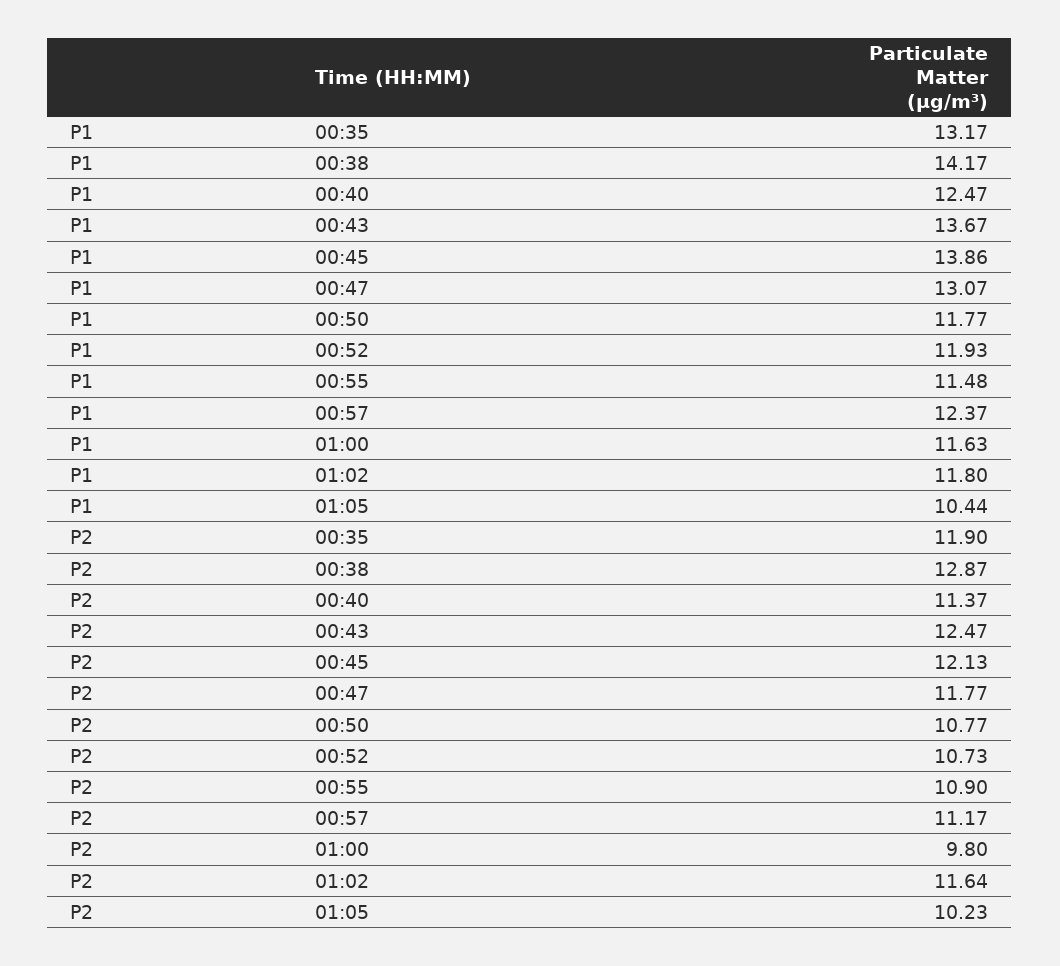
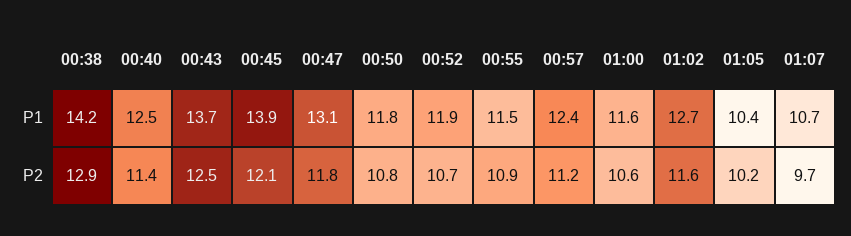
P1, 00:35: 13.17 -> none
P1, 01:02: 11.8 -> 12.7
P2, 00:35: 11.9 -> none
P2, 01:00: 9.8 -> 10.6
P1, 01:07: none -> 10.7
P2, 01:07: none -> 9.7

